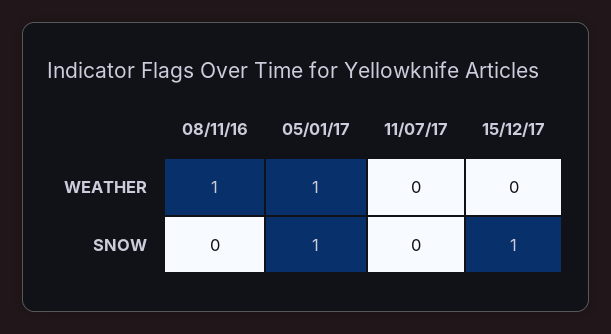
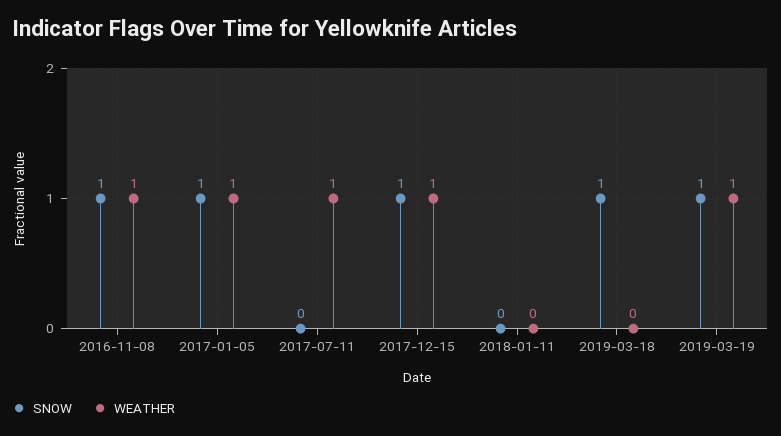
WEATHER, 11/07/17: 0 -> 1
WEATHER, 15/12/17: 0 -> 1
SNOW, 08/11/16: 0 -> 1
SNOW, 2018-01-11: none -> 0
WEATHER, 2018-01-11: none -> 0
SNOW, 2019-03-18: none -> 1
WEATHER, 2019-03-18: none -> 0
SNOW, 2019-03-19: none -> 1
WEATHER, 2019-03-19: none -> 1

